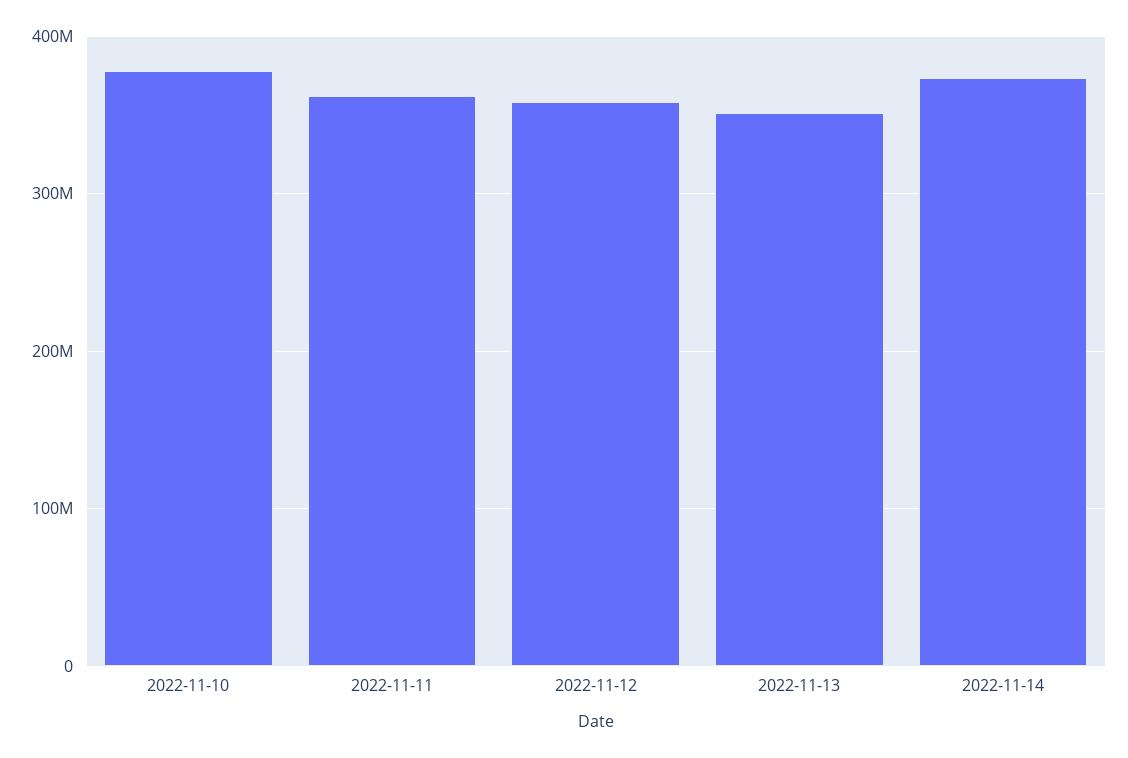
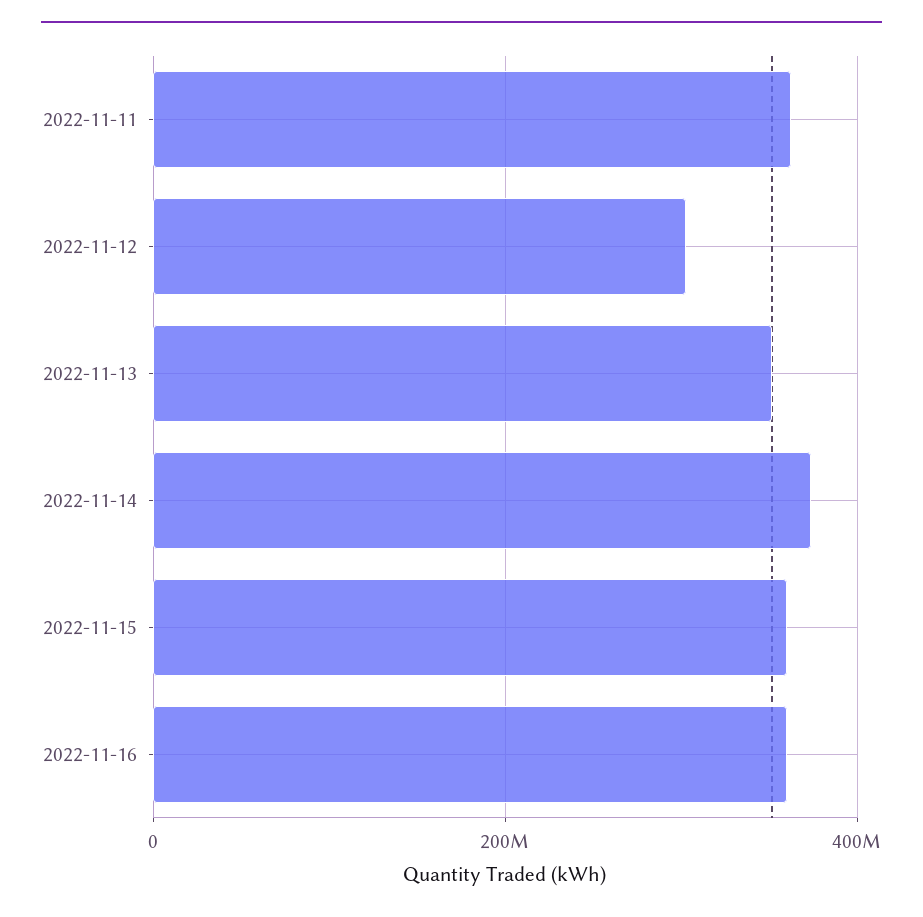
2022-11-10: 380000000 -> none
2022-11-12: 360000000 -> 300000000
2022-11-15: none -> 360000000
2022-11-16: none -> 360000000

